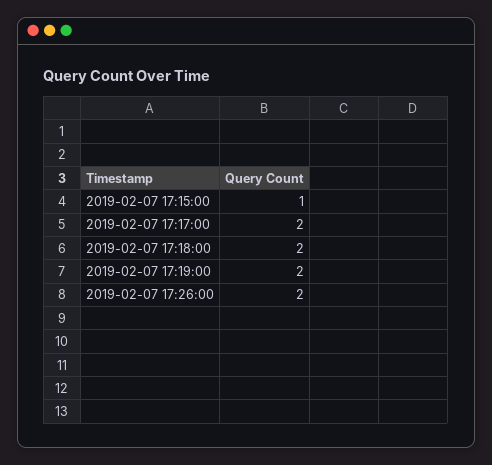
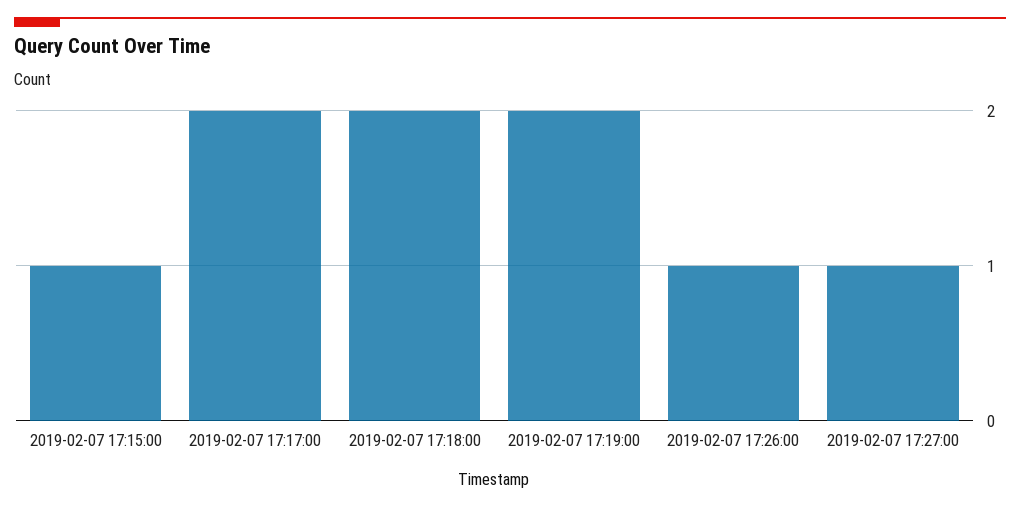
2019-02-07 17:26:00: 2 -> 1
2019-02-07 17:27:00: none -> 1

